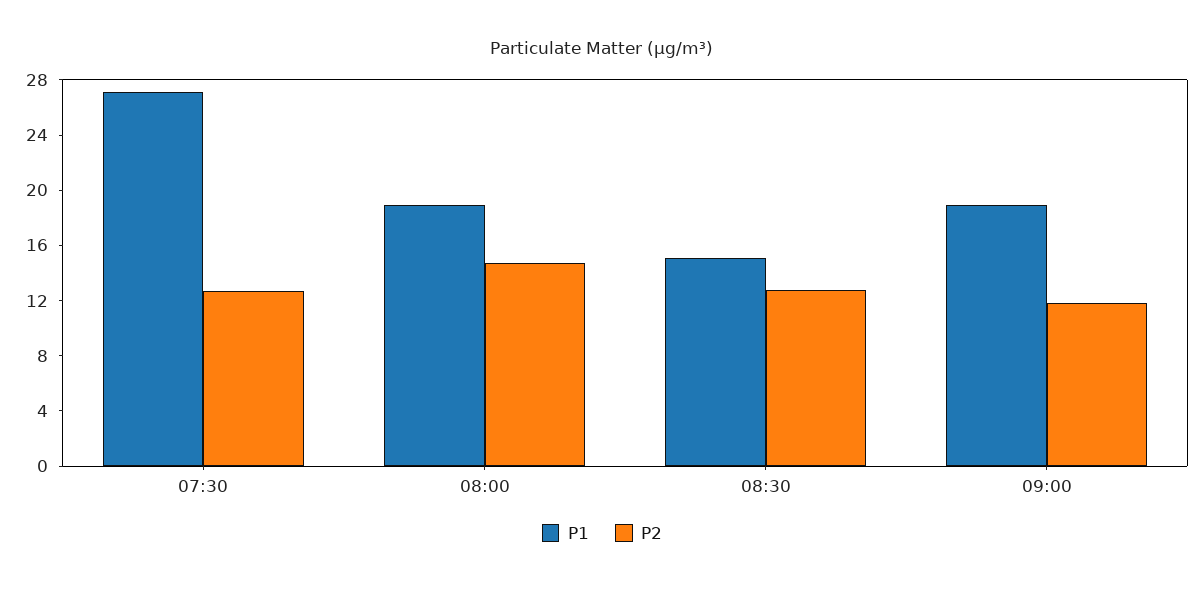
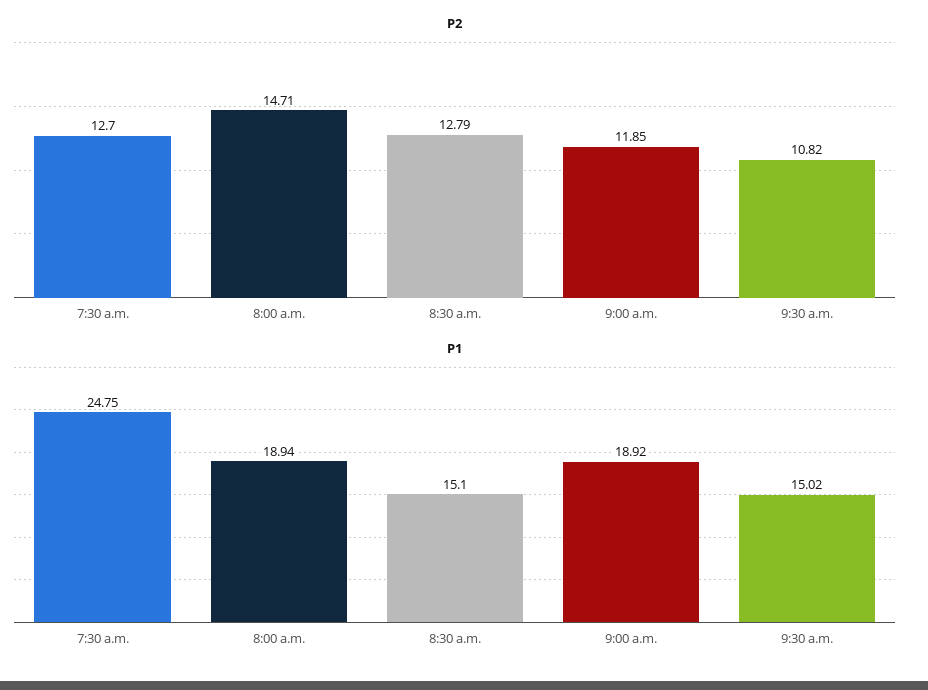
P1, 07:30: 27 -> 24.75
P2, 9:30 a.m.: none -> 10.82
P1, 9:30 a.m.: none -> 15.02

